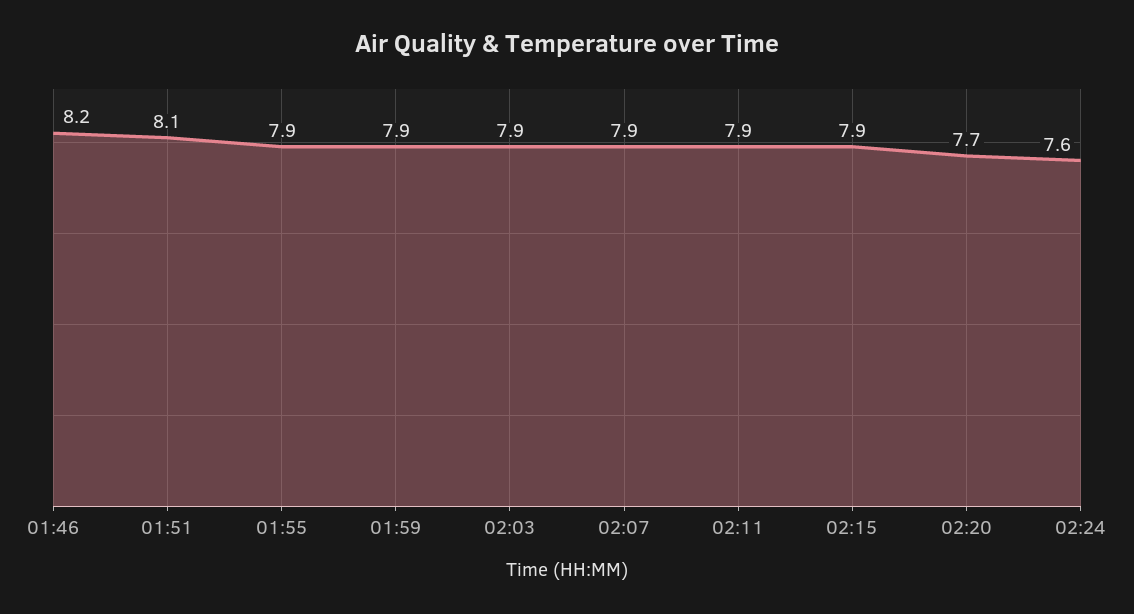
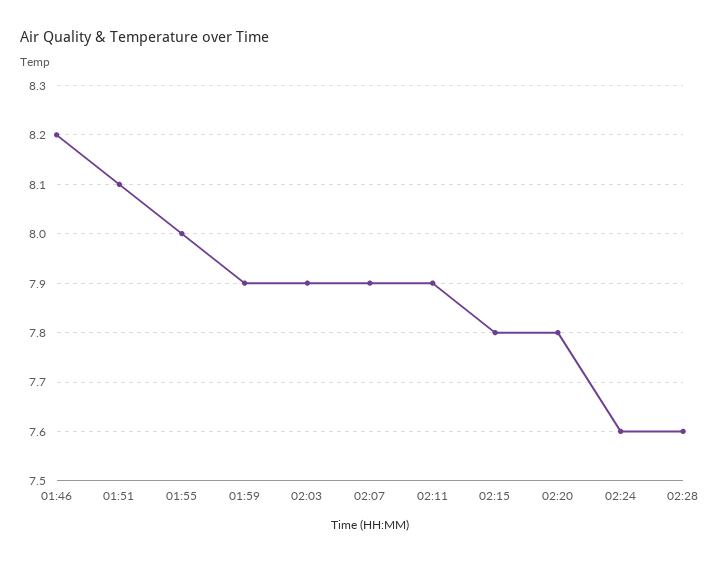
01:55: 7.9 -> 8
02:15: 7.9 -> 7.8
02:20: 7.7 -> 7.8
02:28: none -> 7.6

